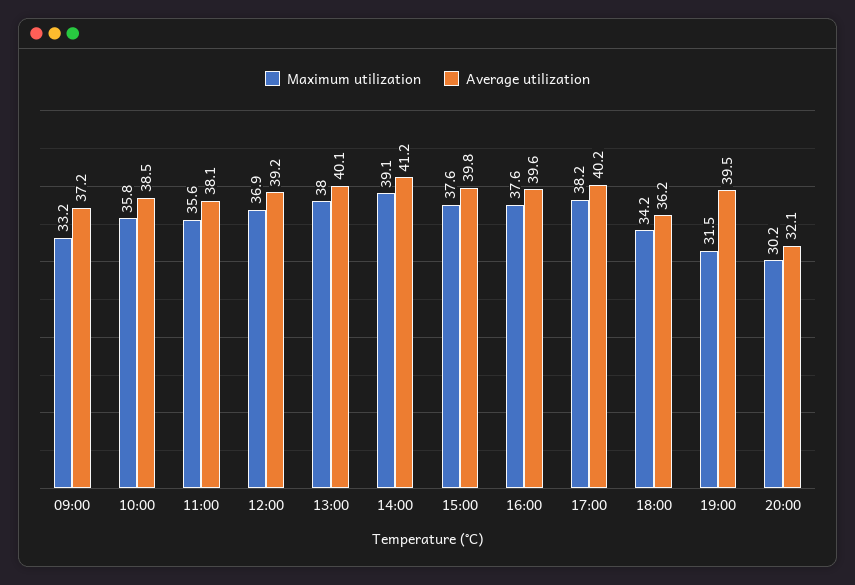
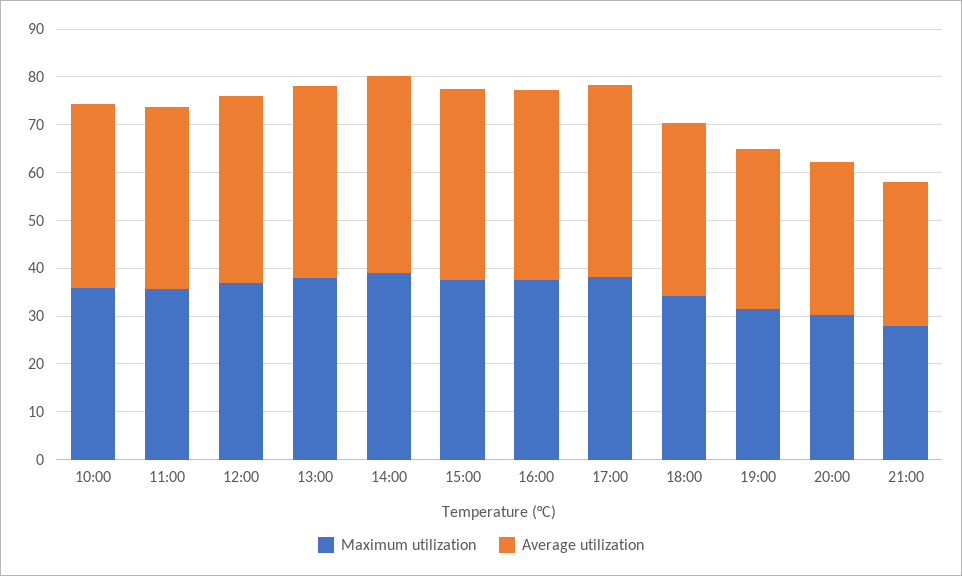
Maximum utilization, 09:00: 33.2 -> none
Average utilization, 09:00: 37.2 -> none
Average utilization, 19:00: 39.5 -> 34
Maximum utilization, 21:00: none -> 28
Average utilization, 21:00: none -> 30

